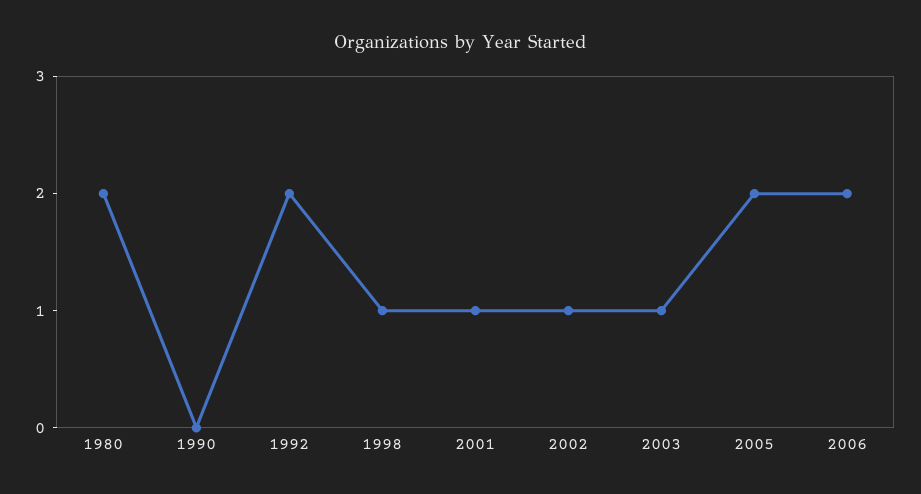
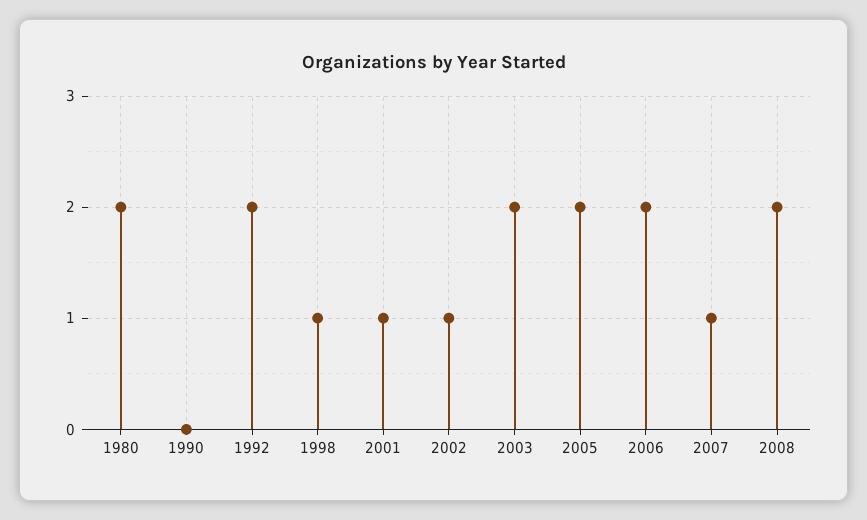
2003: 1 -> 2
2007: none -> 1
2008: none -> 2

